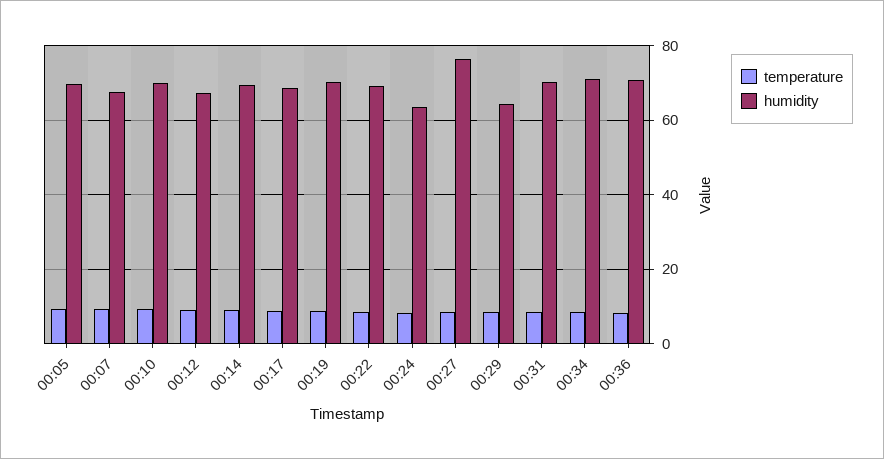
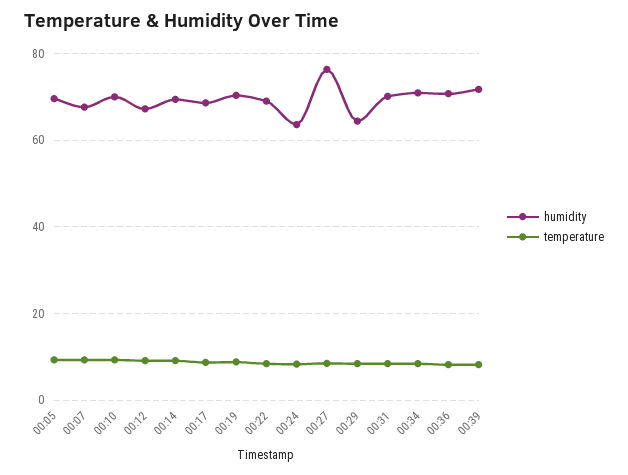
humidity, 00:39: none -> 72
temperature, 00:39: none -> 8

